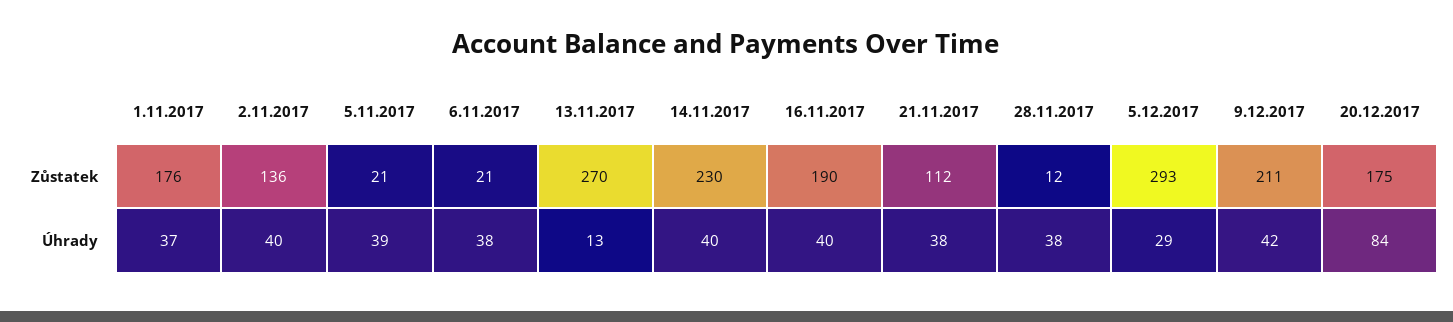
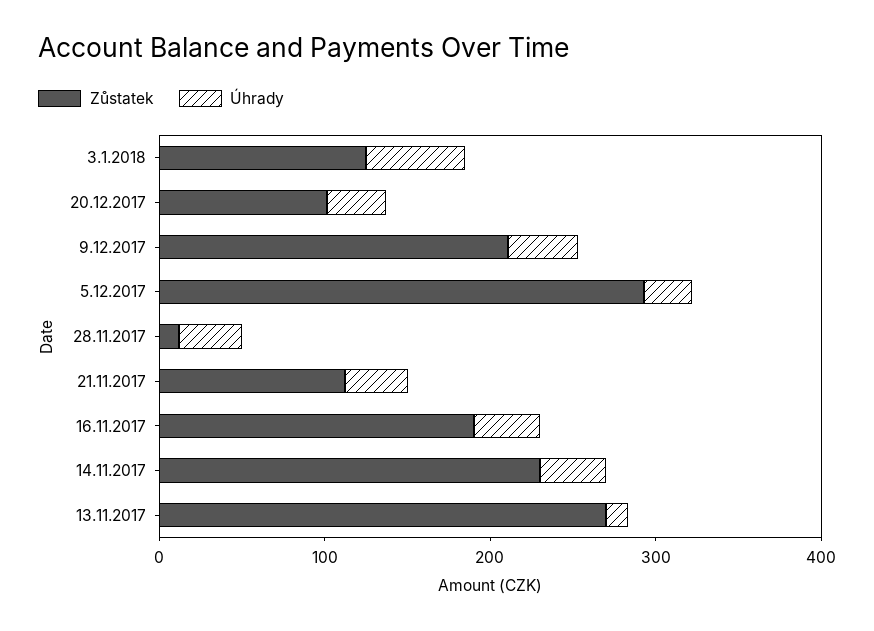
Zůstatek, 1.11.2017: 176 -> none
Zůstatek, 2.11.2017: 136 -> none
Zůstatek, 5.11.2017: 21 -> none
Zůstatek, 6.11.2017: 21 -> none
Zůstatek, 20.12.2017: 175 -> 100
Úhrady, 1.11.2017: 37 -> none
Úhrady, 2.11.2017: 40 -> none
Úhrady, 5.11.2017: 39 -> none
Úhrady, 6.11.2017: 38 -> none
Úhrady, 20.12.2017: 84 -> 40
Zůstatek, 3.1.2018: none -> 120
Úhrady, 3.1.2018: none -> 60

